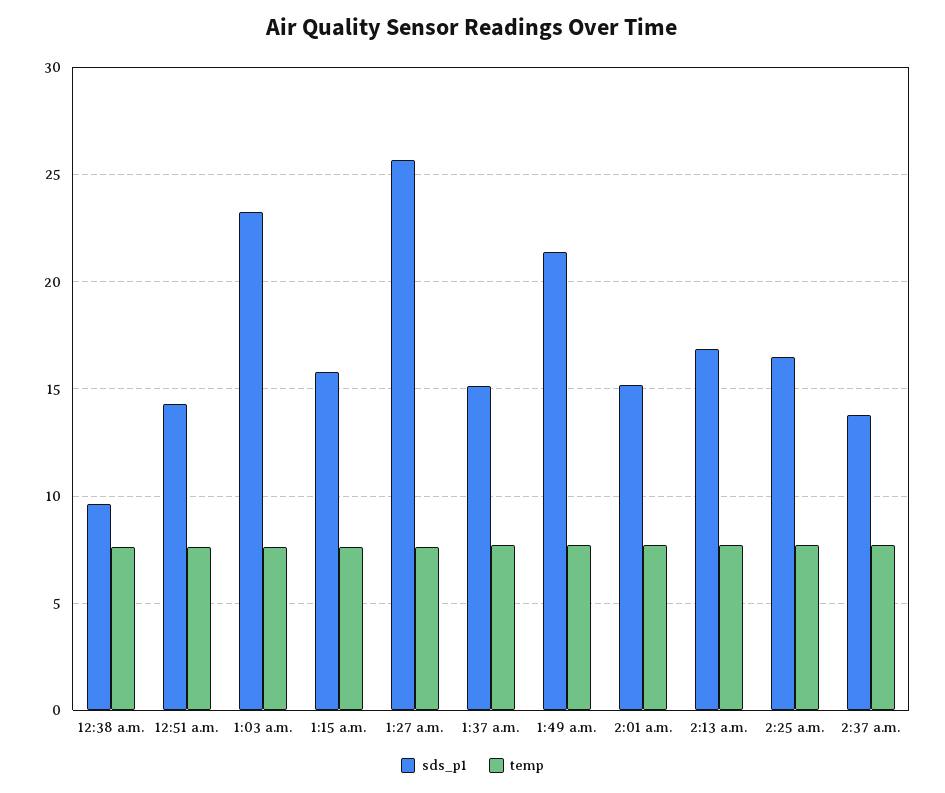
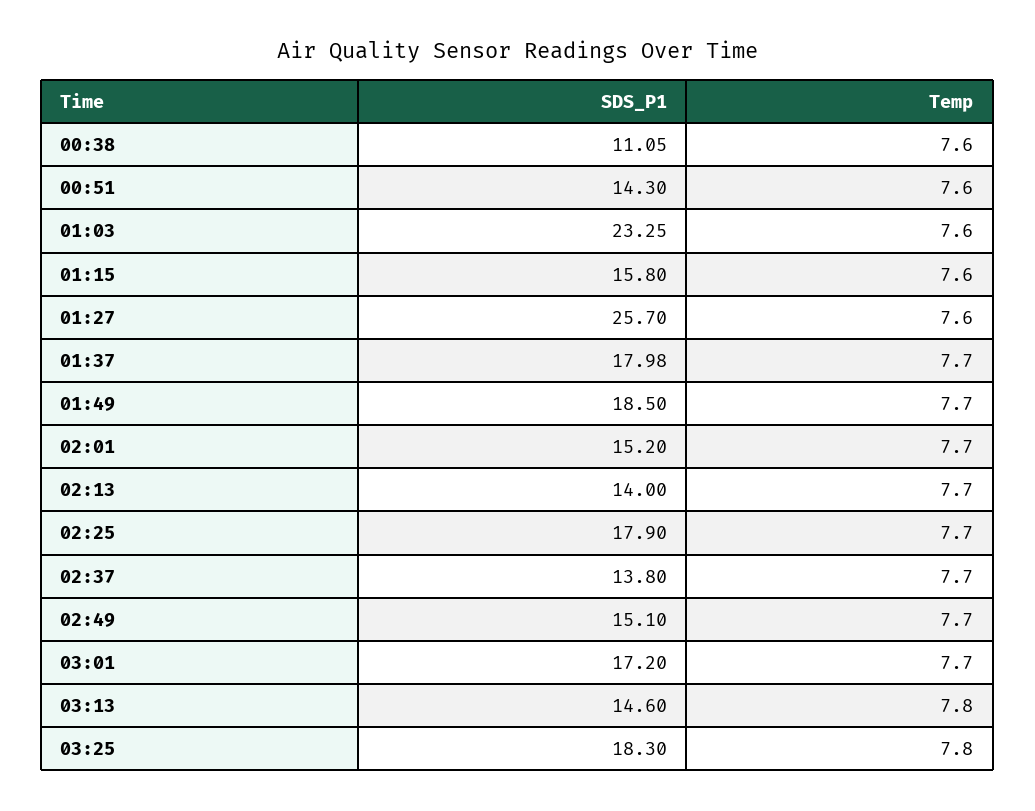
sds_p1, 12:38 a.m.: 9.5 -> 11.05
sds_p1, 1:37 a.m.: 15 -> 17.98
sds_p1, 1:49 a.m.: 21.5 -> 18.5
sds_p1, 2:13 a.m.: 17 -> 14
sds_p1, 2:25 a.m.: 16.5 -> 17.9
sds_p1, 02:49: none -> 15.1
temp, 02:49: none -> 7.7
sds_p1, 03:01: none -> 17.2
temp, 03:01: none -> 7.7
sds_p1, 03:13: none -> 14.6
temp, 03:13: none -> 7.8
sds_p1, 03:25: none -> 18.3
temp, 03:25: none -> 7.8

